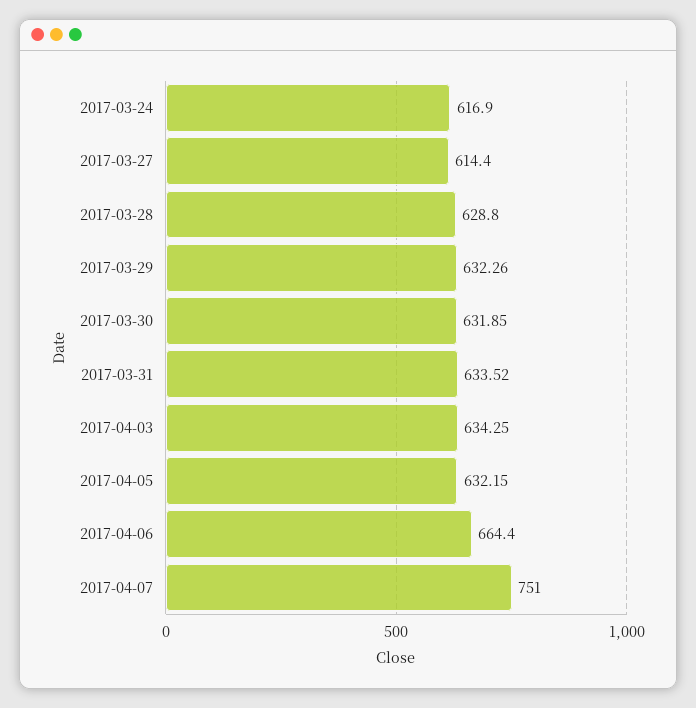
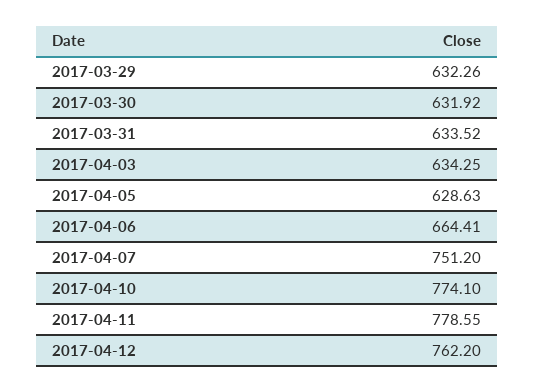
2017-03-24: 616.9 -> none
2017-03-27: 614.4 -> none
2017-03-28: 628.8 -> none
2017-03-30: 631.85 -> 631.92
2017-04-05: 632.15 -> 628.63
2017-04-06: 664.4 -> 664.41
2017-04-07: 751 -> 751.2
2017-04-10: none -> 774.1
2017-04-11: none -> 778.55
2017-04-12: none -> 762.2

